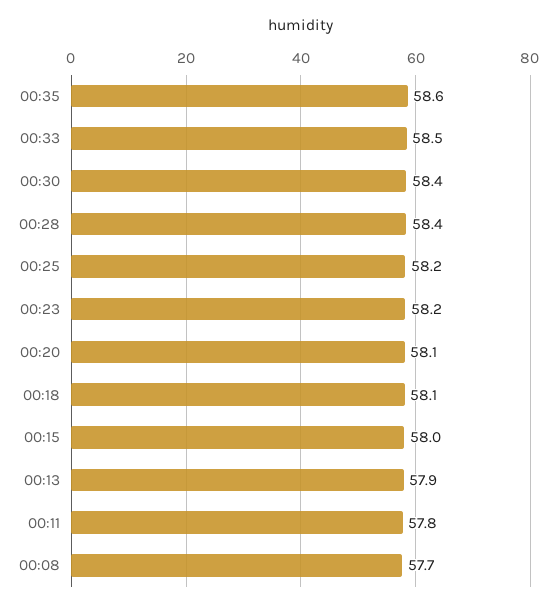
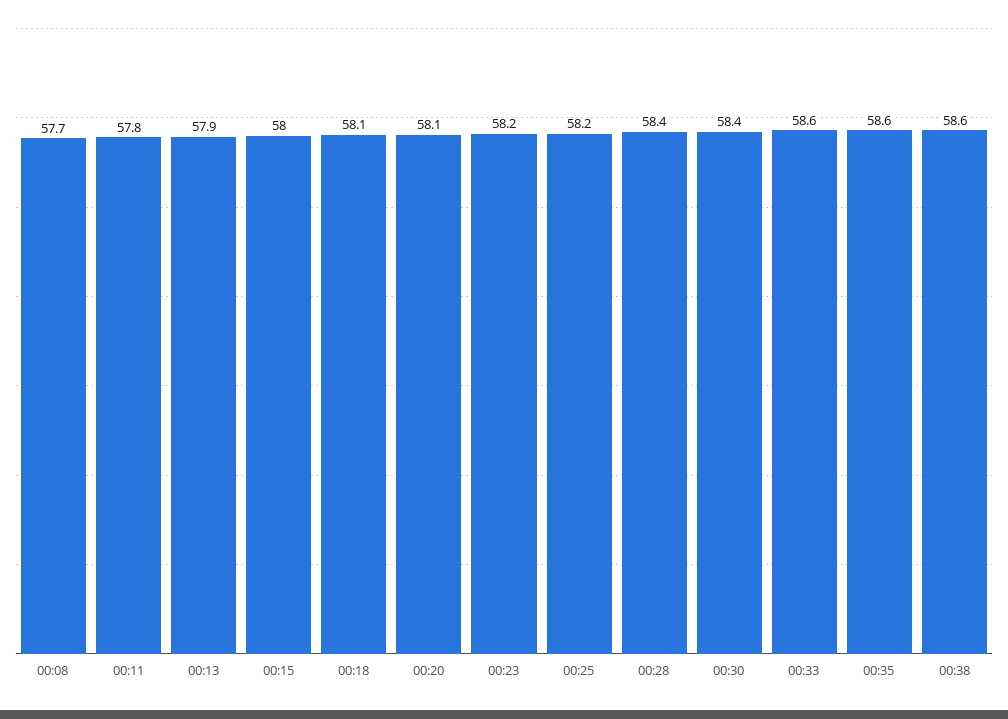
00:33: 58.5 -> 58.6
00:38: none -> 58.6

